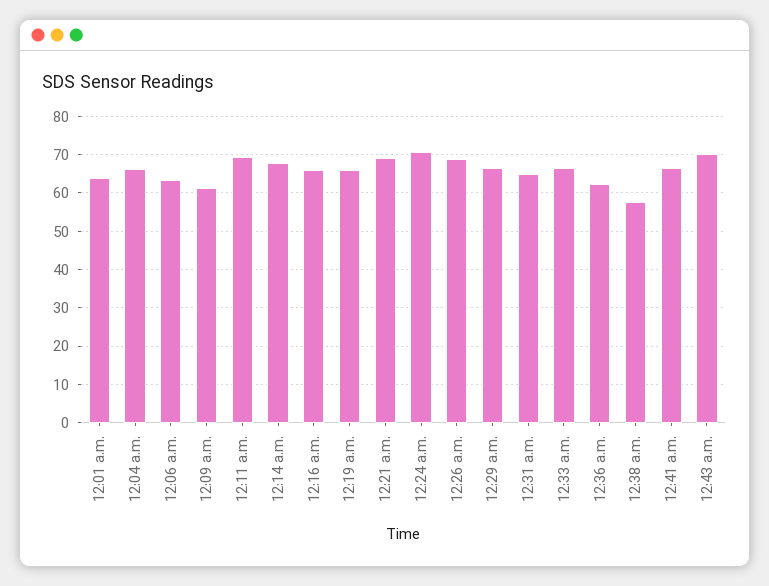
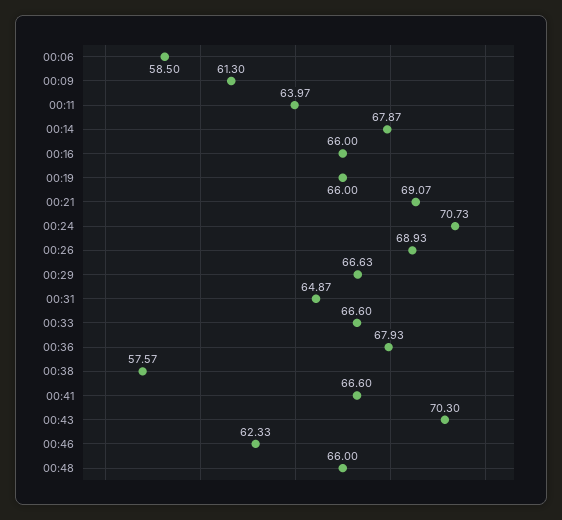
12:01 a.m.: 64 -> none
12:04 a.m.: 66 -> none
12:06 a.m.: 64 -> 58.5
12:11 a.m.: 70 -> 63.97
12:36 a.m.: 62 -> 67.93
00:46: none -> 62.33
00:48: none -> 66

